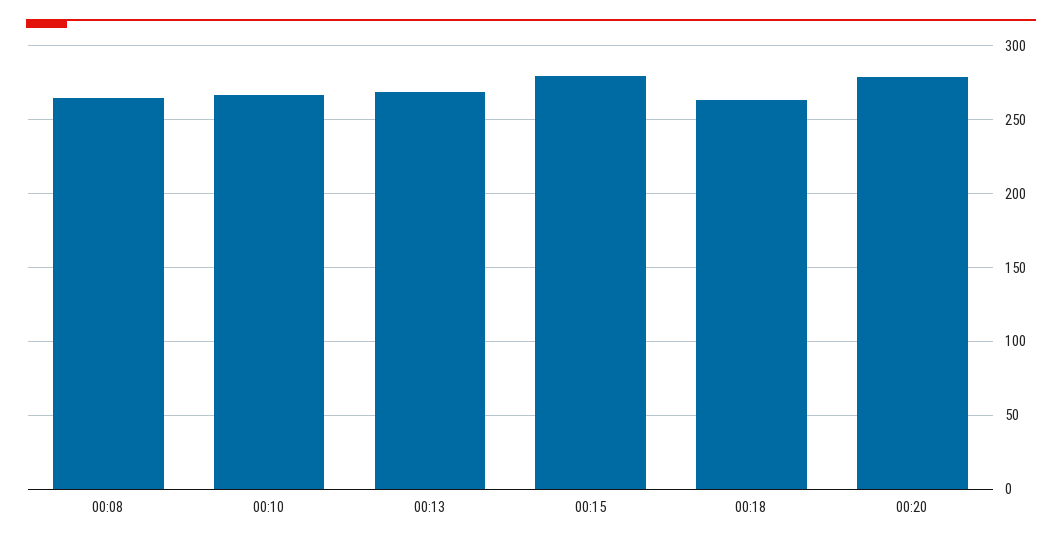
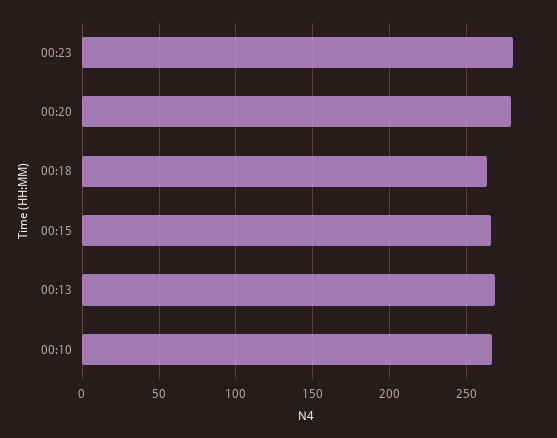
00:08: 265 -> none
00:15: 280 -> 265
00:23: none -> 280

